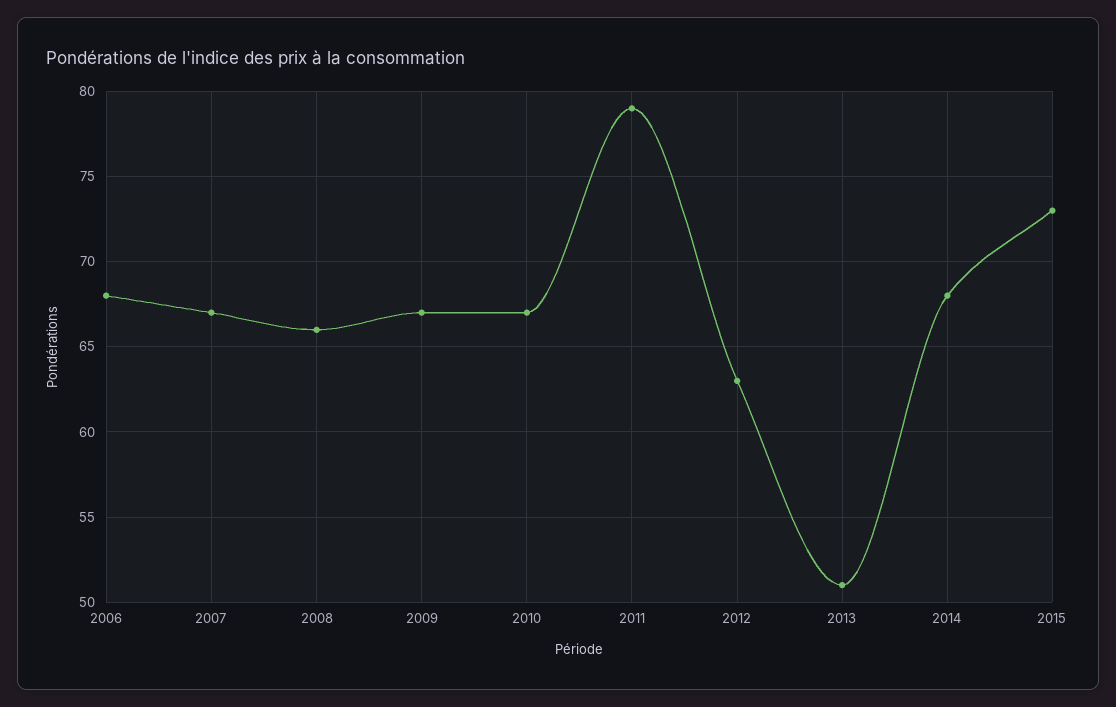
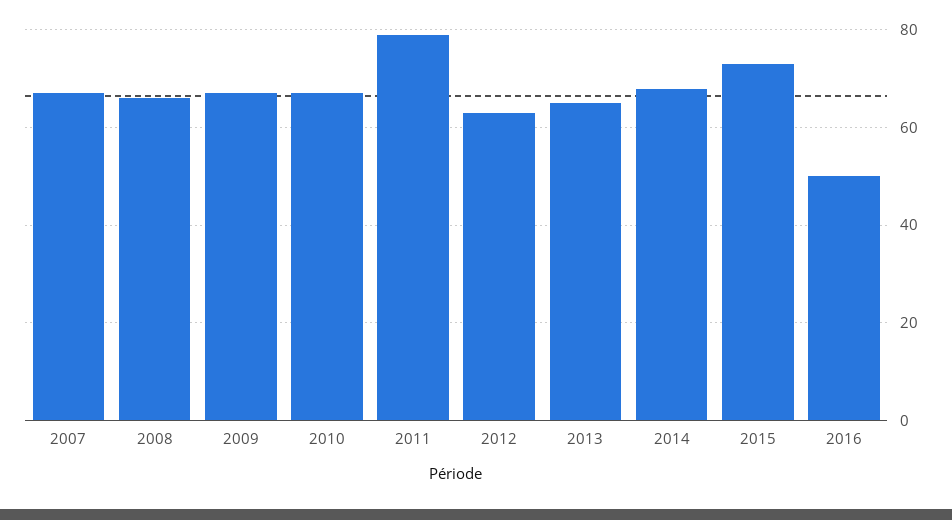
2006: 68 -> none
2013: 51 -> 65
2016: none -> 50

